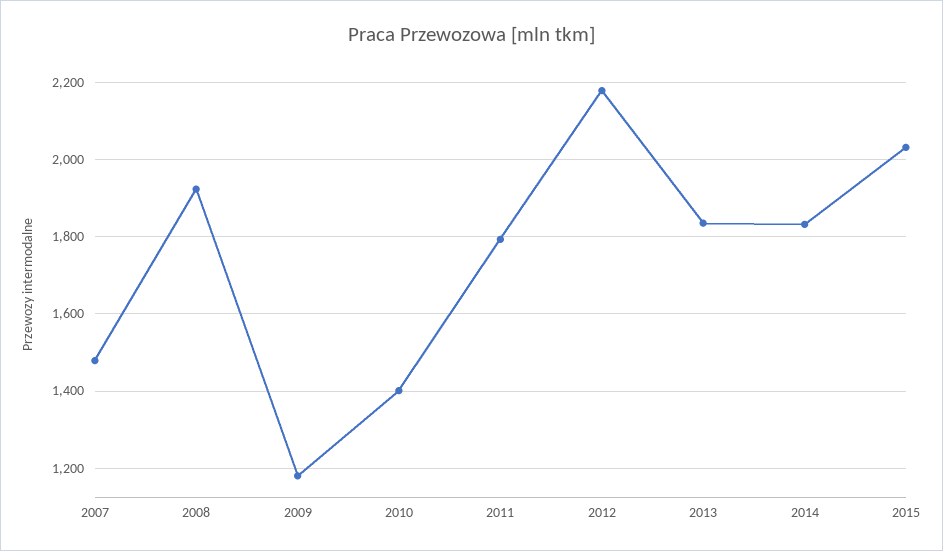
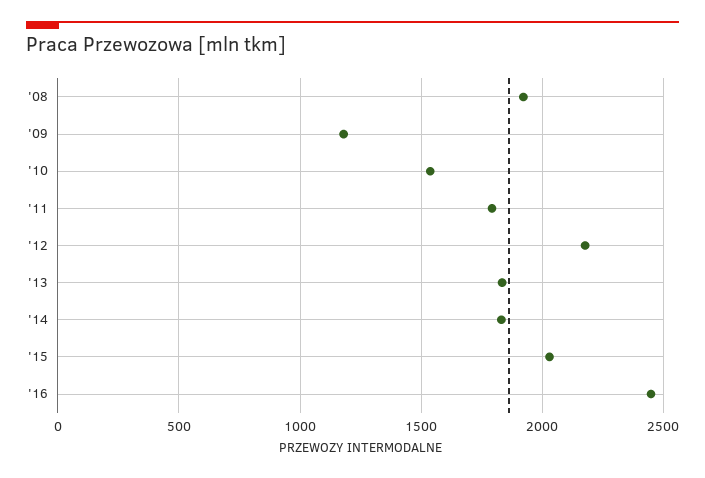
2007: 1480 -> none
2010: 1400 -> 1550
'16: none -> 2450

